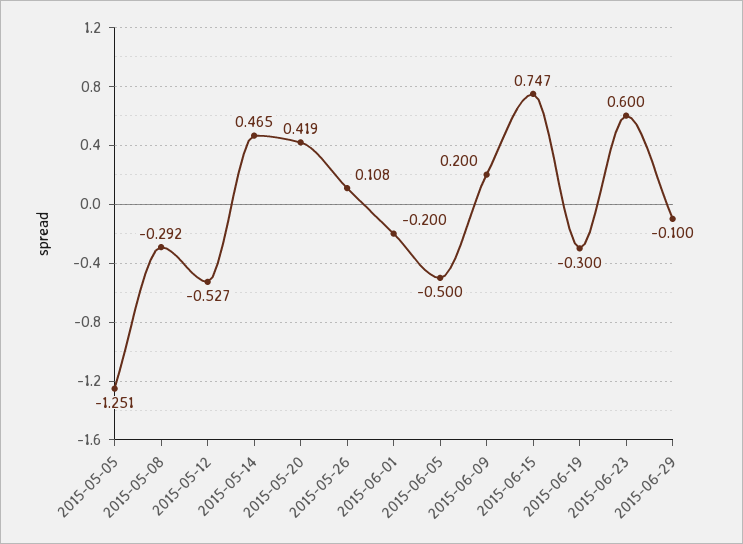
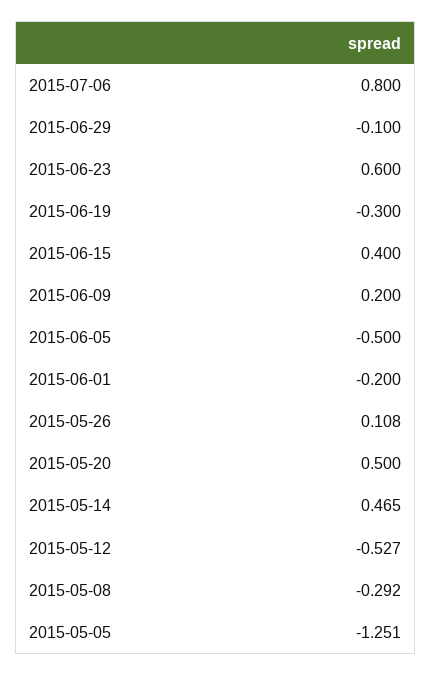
2015-05-20: 0.419 -> 0.5
2015-06-15: 0.747 -> 0.4
2015-07-06: none -> 0.8

